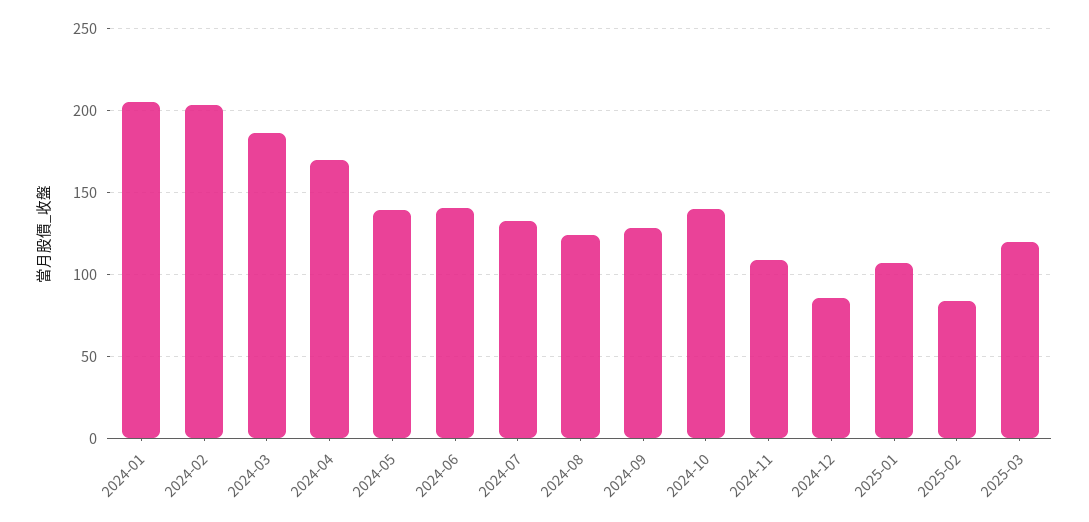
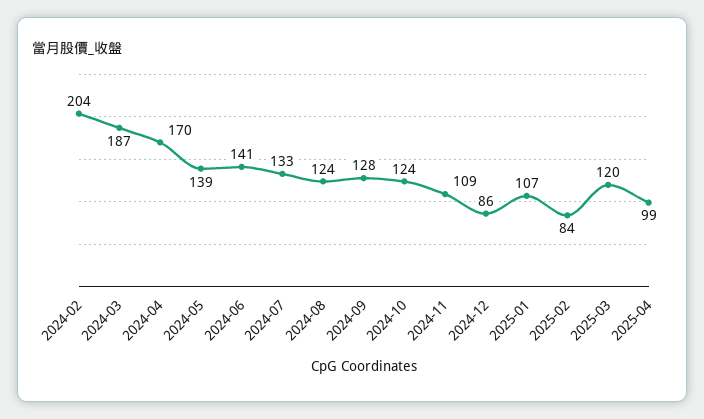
2024-01: 205 -> none
2024-10: 140 -> 124
2025-04: none -> 99

